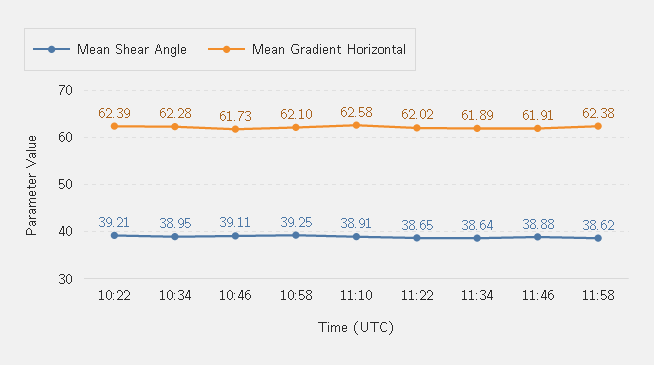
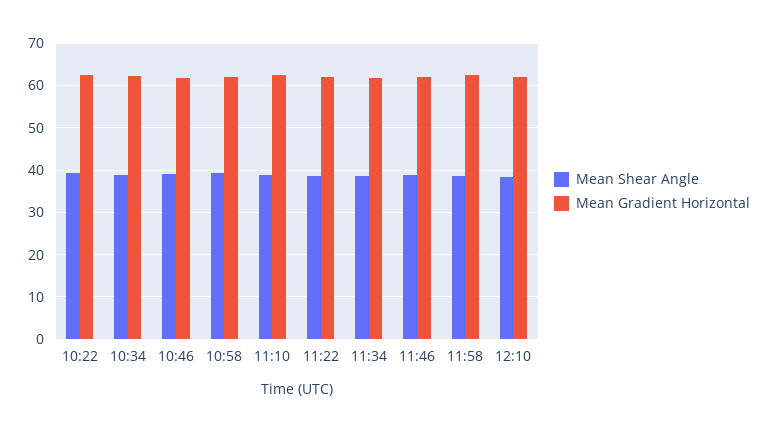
Mean Shear Angle, 12:10: none -> 38
Mean Gradient Horizontal, 12:10: none -> 62

